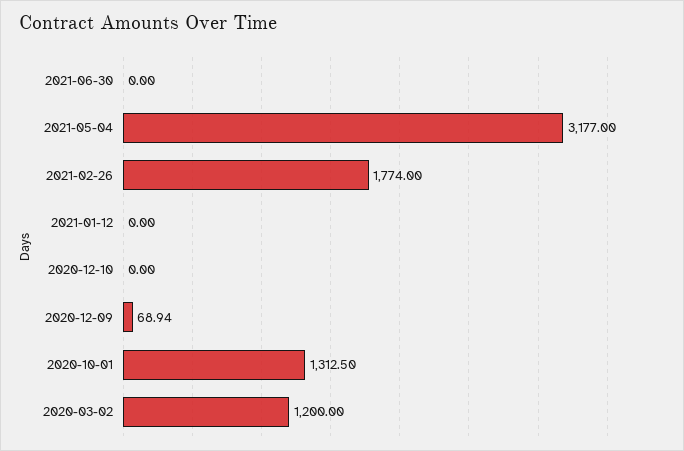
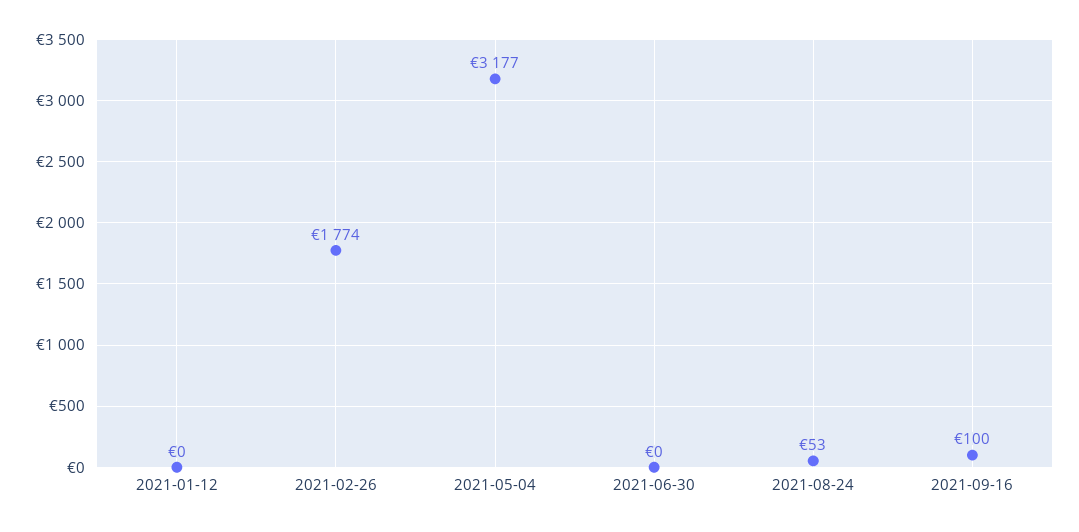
2020-12-10: 0 -> none
2020-12-09: 68.94 -> none
2020-10-01: 1312.5 -> none
2020-03-02: 1200 -> none
2021-08-24: none -> 53
2021-09-16: none -> 100

